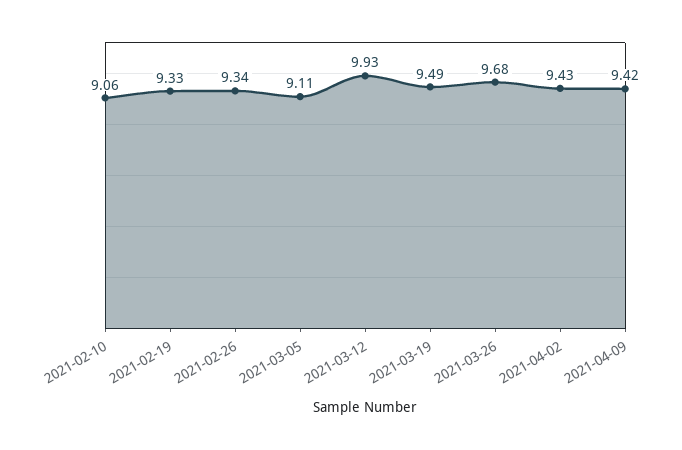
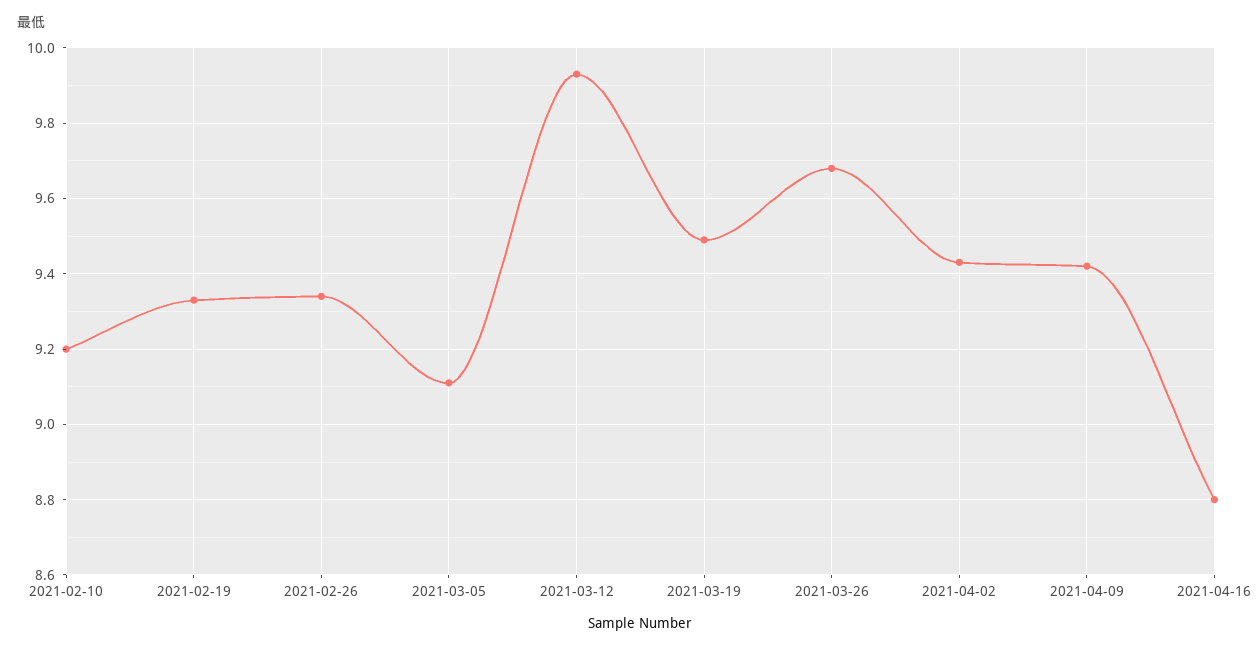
2021-02-10: 9.06 -> 9.2
2021-04-16: none -> 8.8

